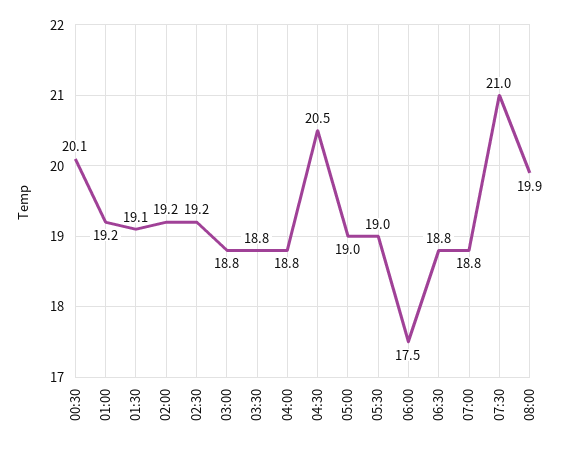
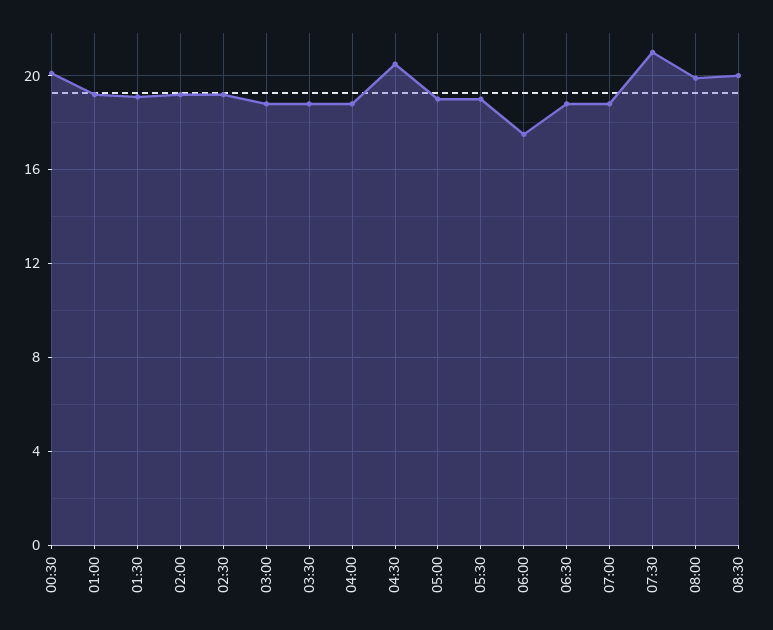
08:30: none -> 20

